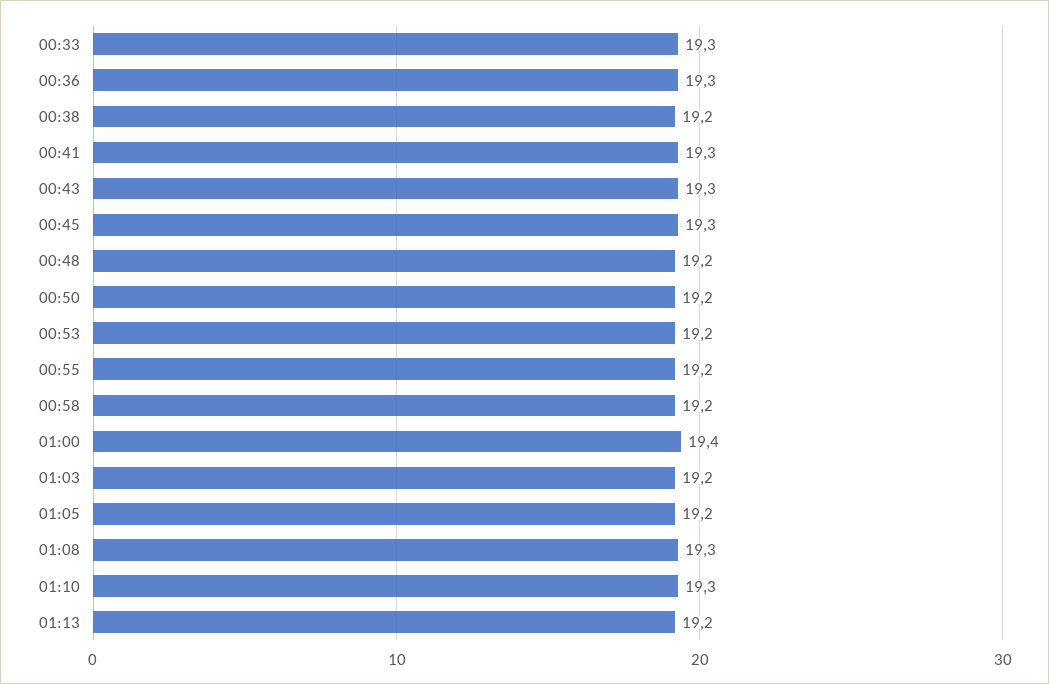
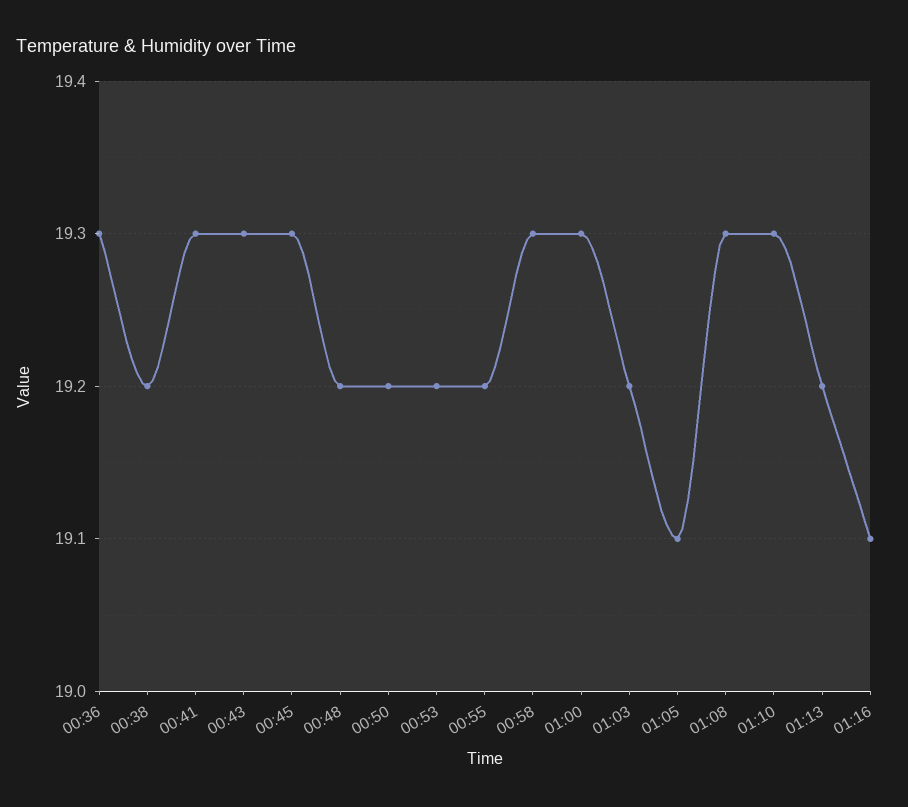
00:33: 19.3 -> none
00:58: 19.2 -> 19.3
01:00: 19.4 -> 19.3
01:05: 19.2 -> 19.1
01:16: none -> 19.1

